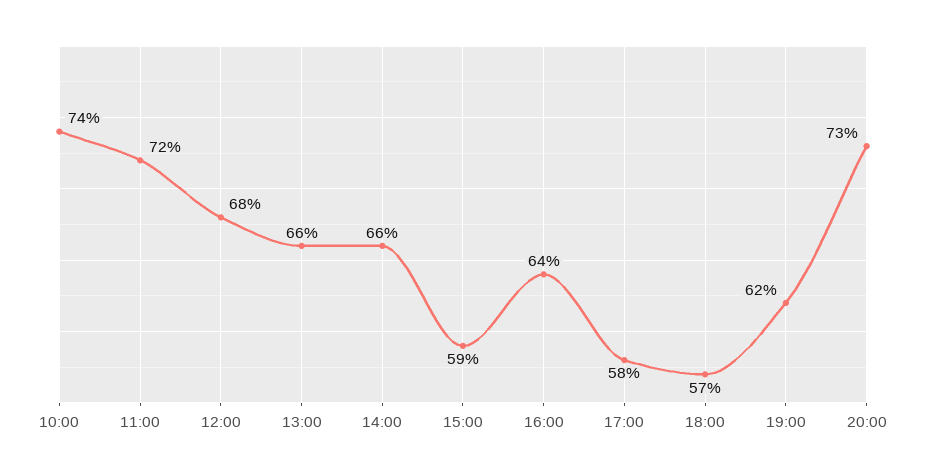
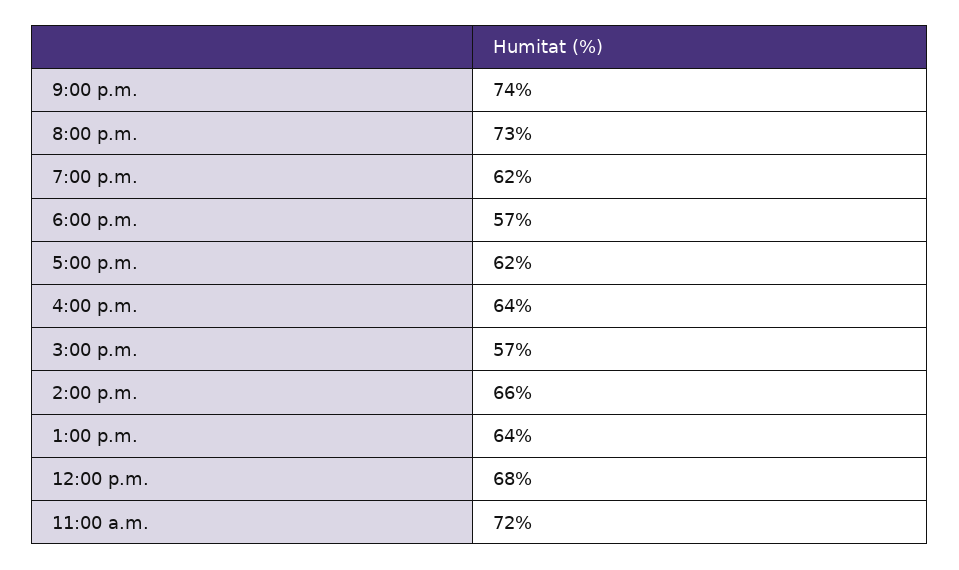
10:00: 74 -> none
13:00: 66 -> 64
15:00: 59 -> 57
17:00: 58 -> 62
9:00 p.m.: none -> 74

